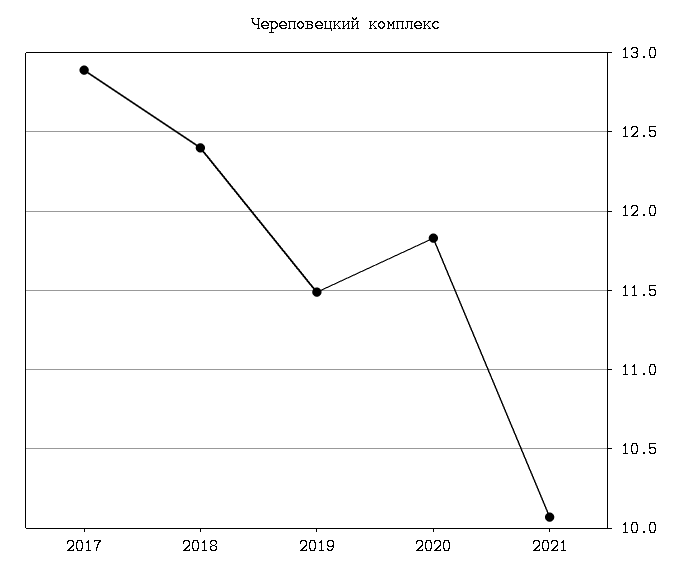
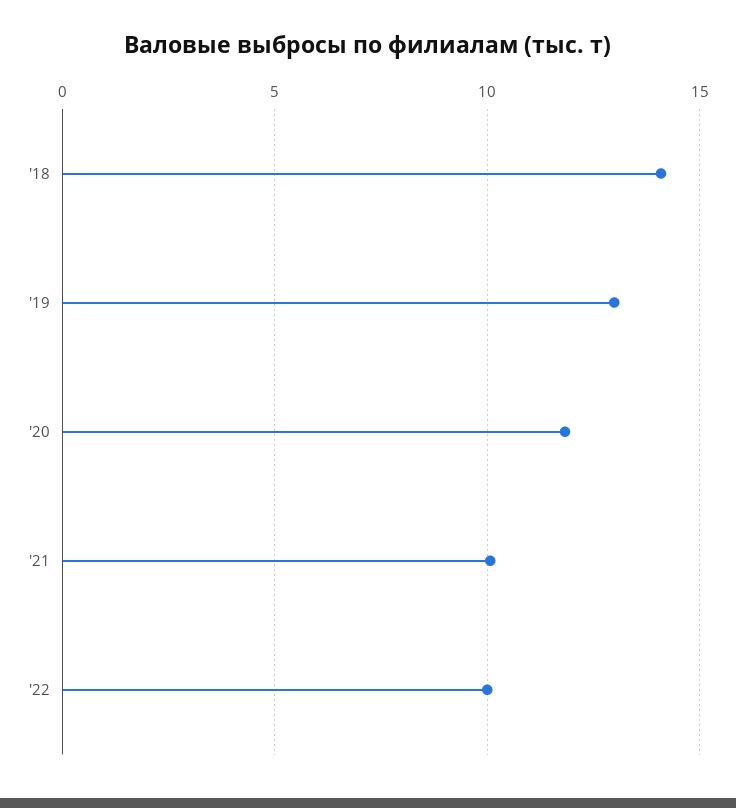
2017: 12.9 -> none
2018: 12.4 -> 14
2019: 11.5 -> 13
'22: none -> 10

